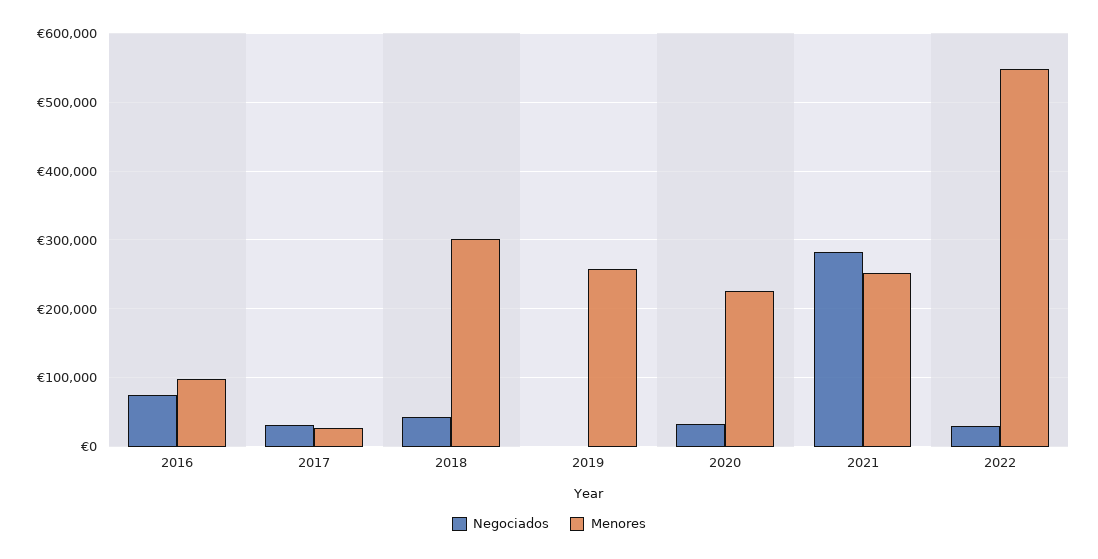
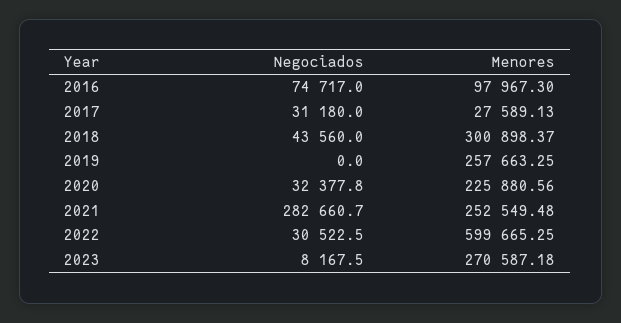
Menores, 2022: 550000 -> 599665.25
Negociados, 2023: none -> 8167.5
Menores, 2023: none -> 270587.18

